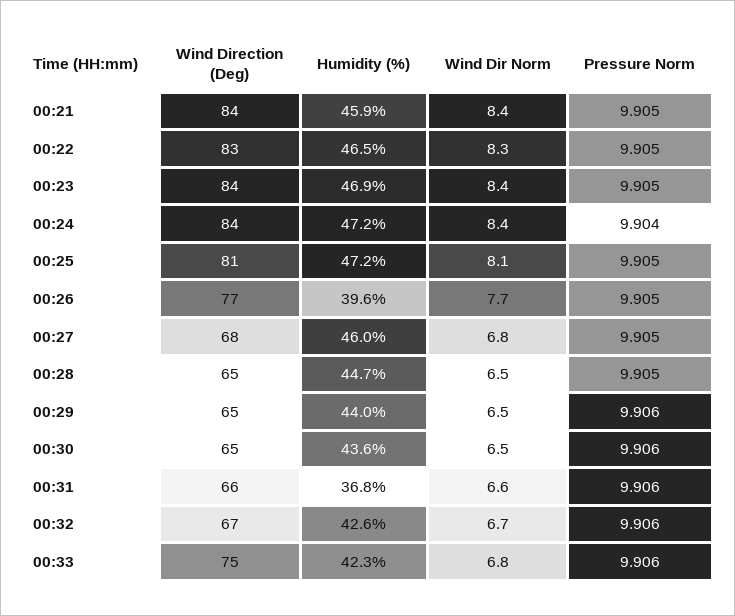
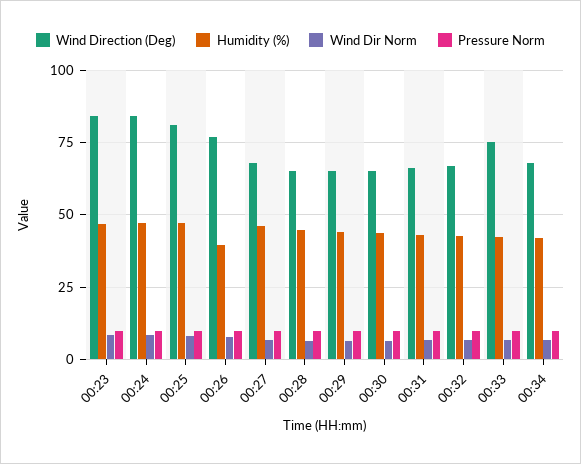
Wind Direction (Deg), 00:21: 84 -> none
Humidity (%), 00:21: 45.9 -> none
Wind Dir Norm, 00:21: 8.4 -> none
Pressure Norm, 00:21: 9.905 -> none
Wind Direction (Deg), 00:22: 83 -> none
Humidity (%), 00:22: 46.5 -> none
Wind Dir Norm, 00:22: 8.3 -> none
Pressure Norm, 00:22: 9.905 -> none
Humidity (%), 00:31: 36.8 -> 42.5
Wind Direction (Deg), 00:34: none -> 67.5
Humidity (%), 00:34: none -> 42.5
Wind Dir Norm, 00:34: none -> 7.5
Pressure Norm, 00:34: none -> 10

